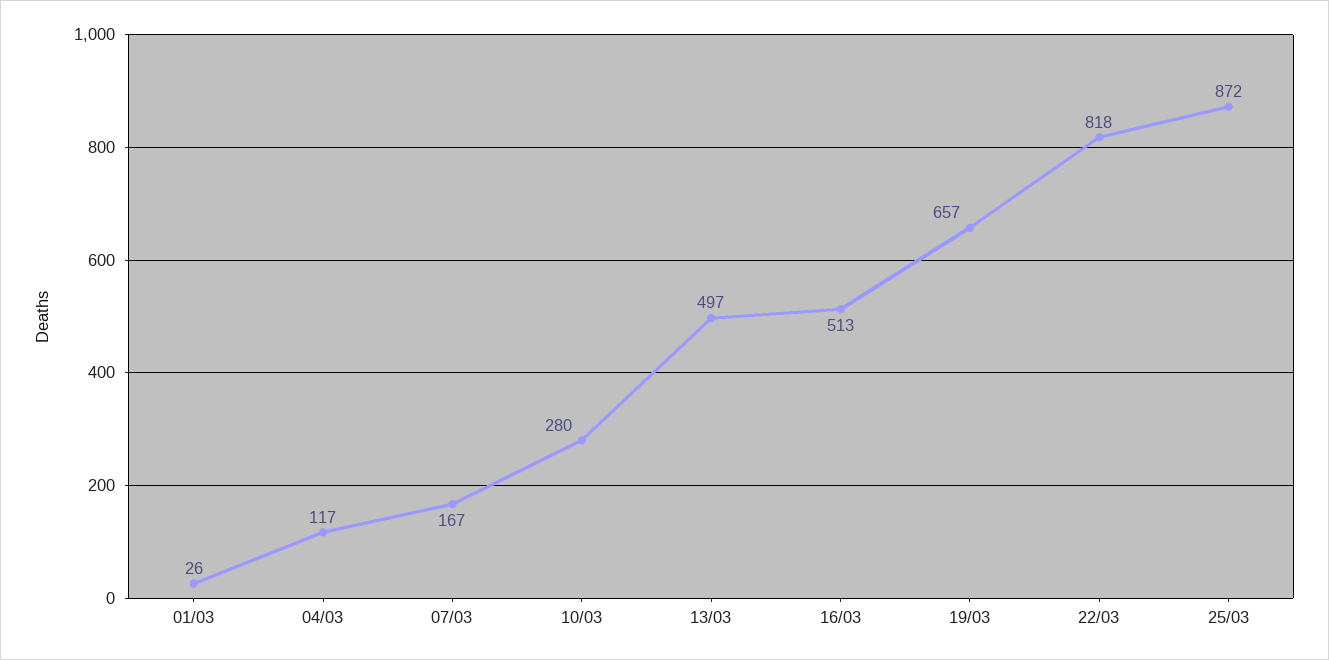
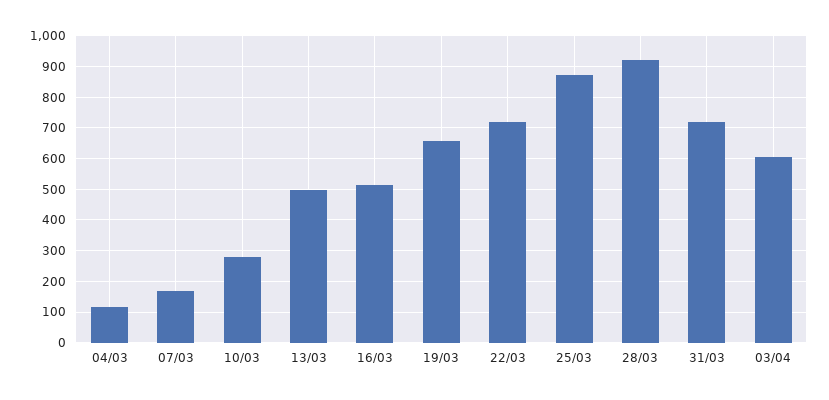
01/03: 26 -> none
22/03: 818 -> 720
28/03: none -> 920
31/03: none -> 720
03/04: none -> 600

